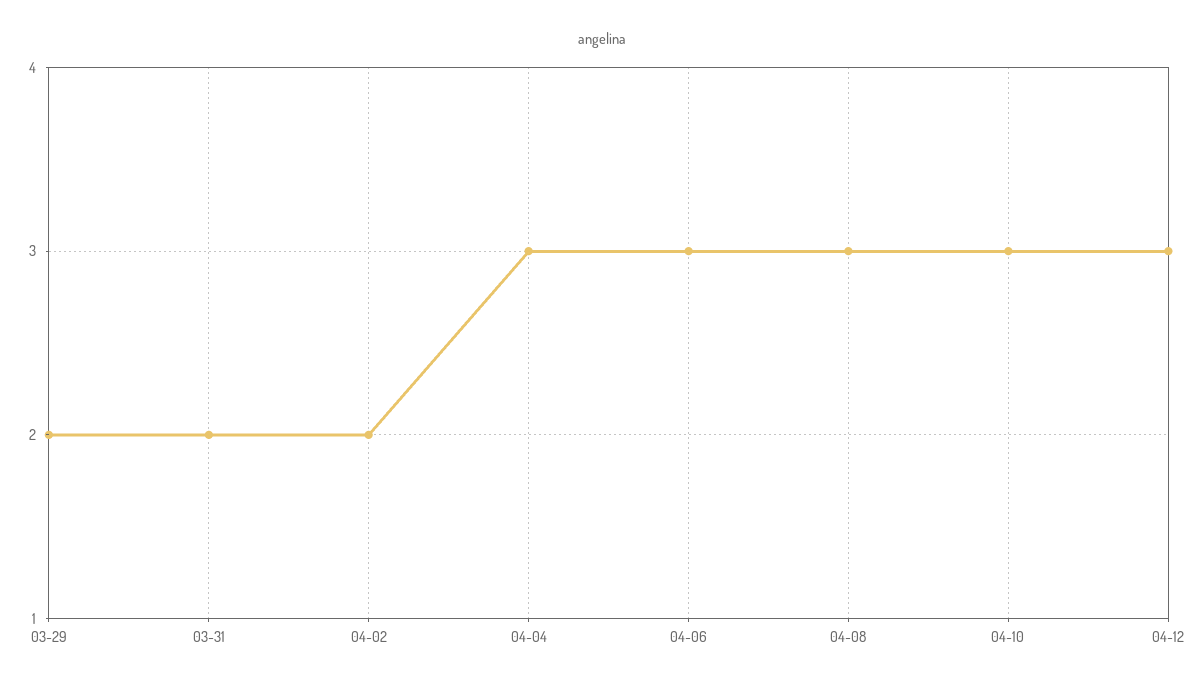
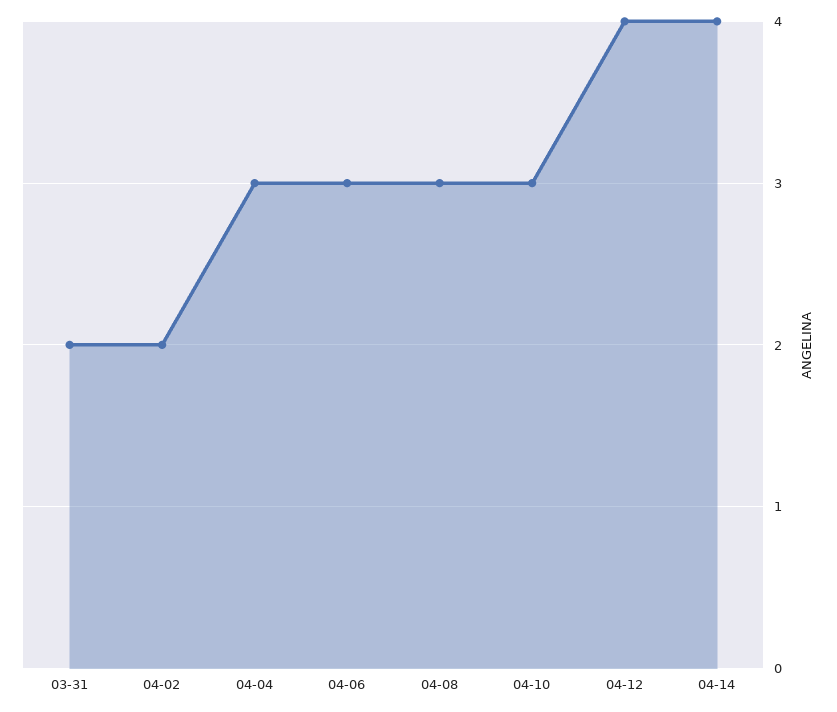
03-29: 2 -> none
04-12: 3 -> 4
04-14: none -> 4

